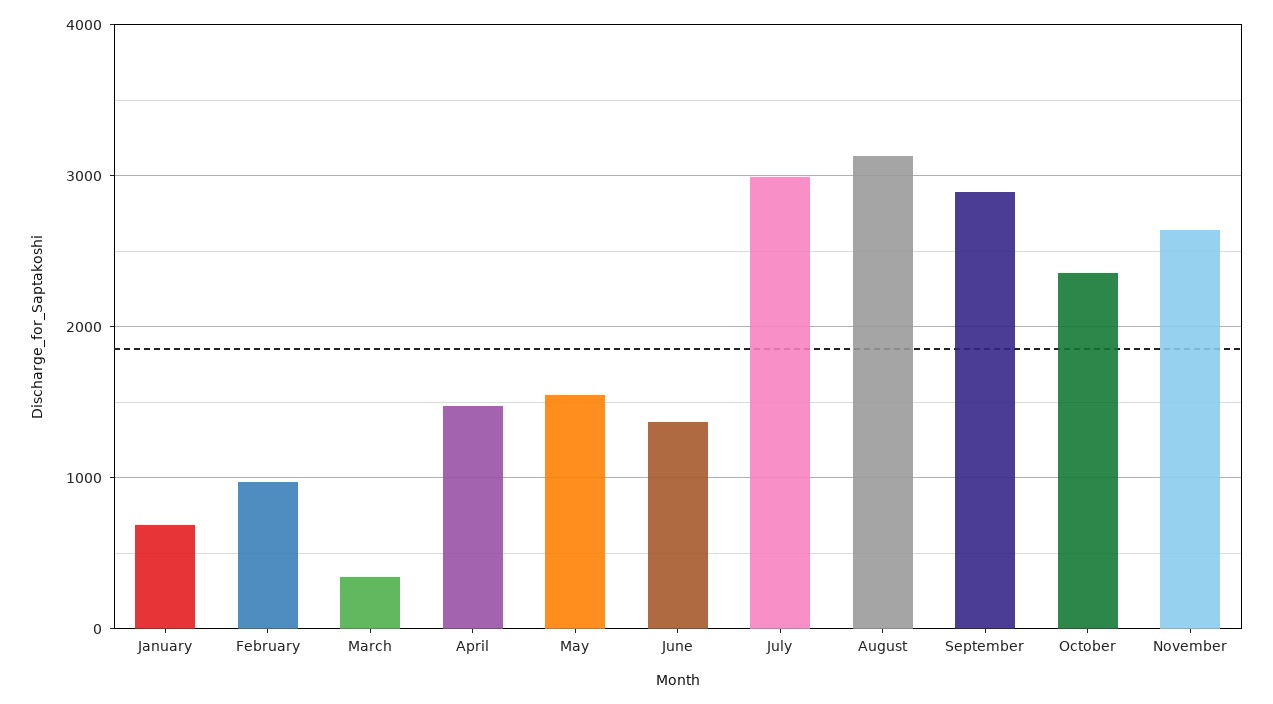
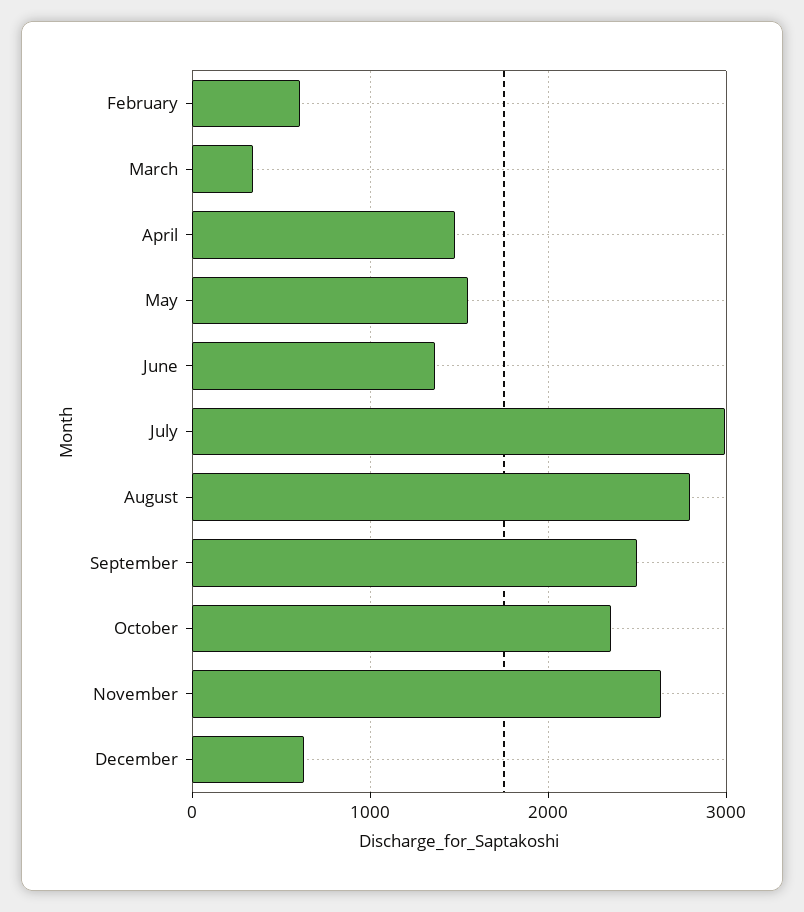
January: 700 -> none
February: 1000 -> 600
August: 3100 -> 2800
September: 2900 -> 2500
December: none -> 600

